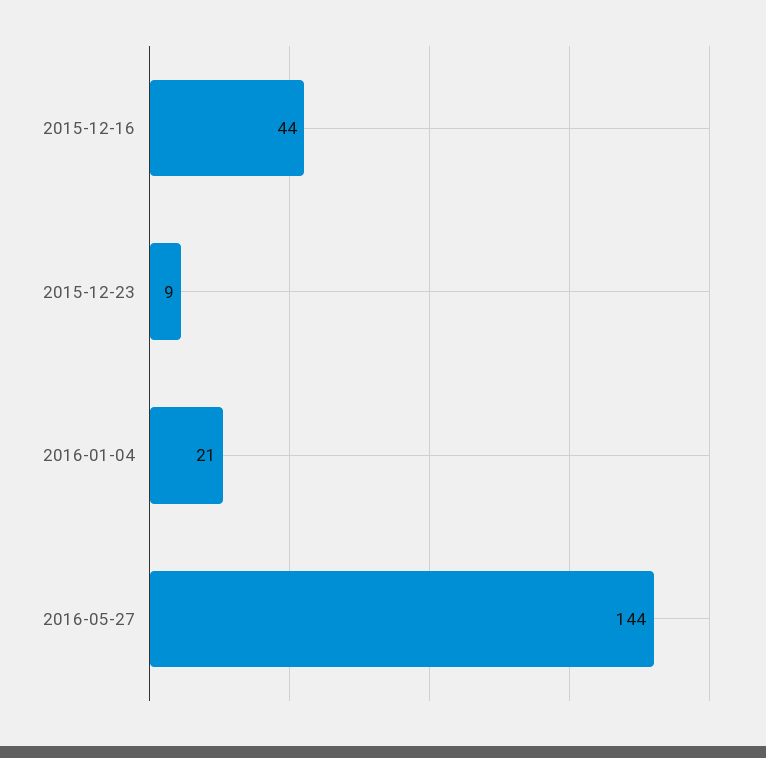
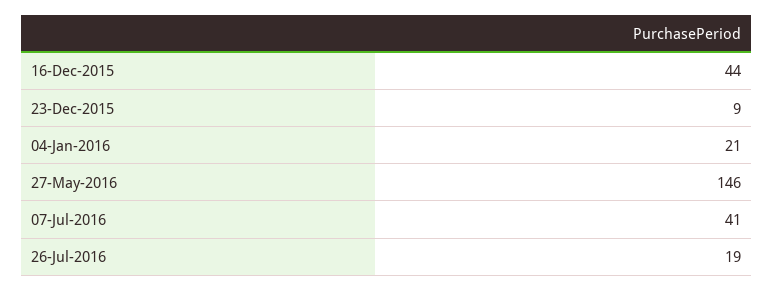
2016-05-27: 144 -> 146
07-Jul-2016: none -> 41
26-Jul-2016: none -> 19

